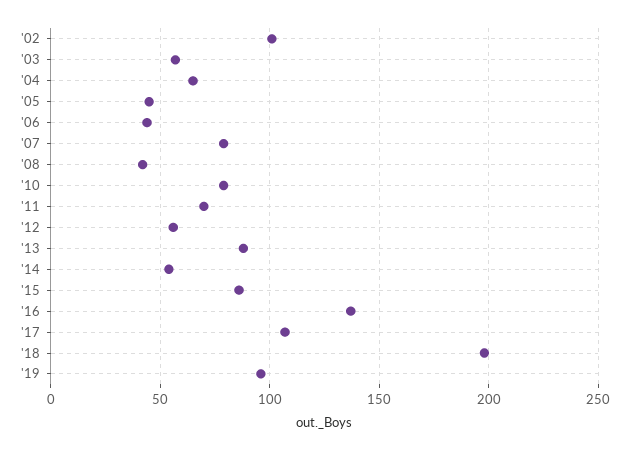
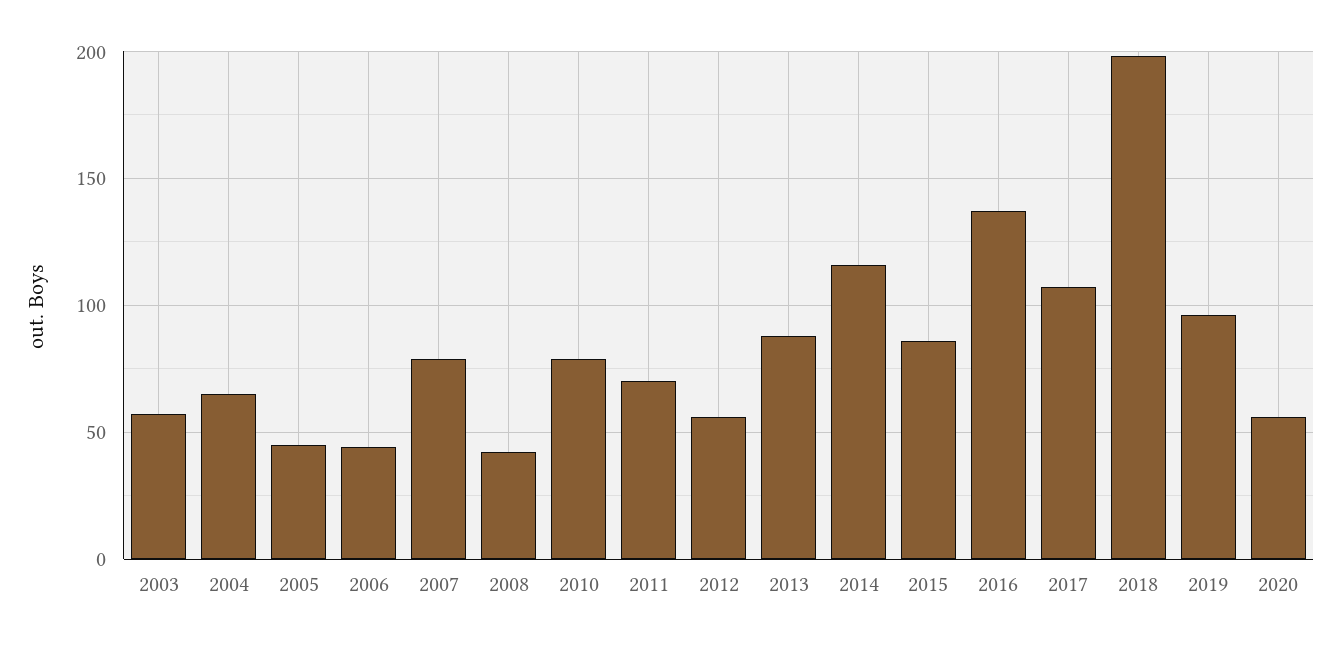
'02: 100 -> none
'14: 55 -> 115
2020: none -> 55

